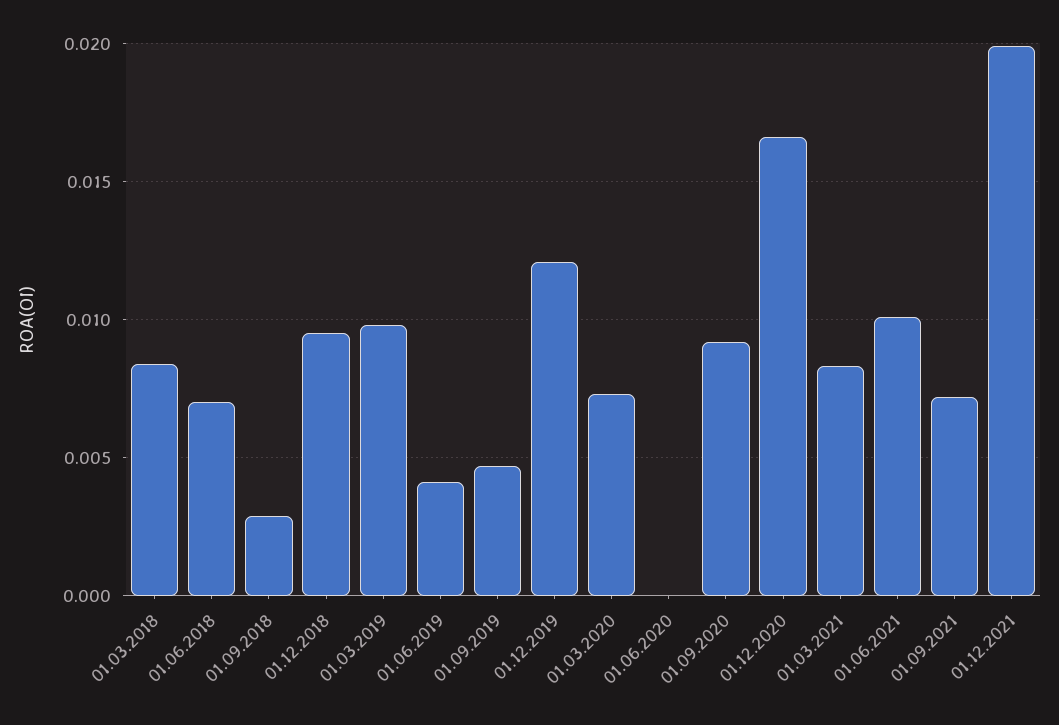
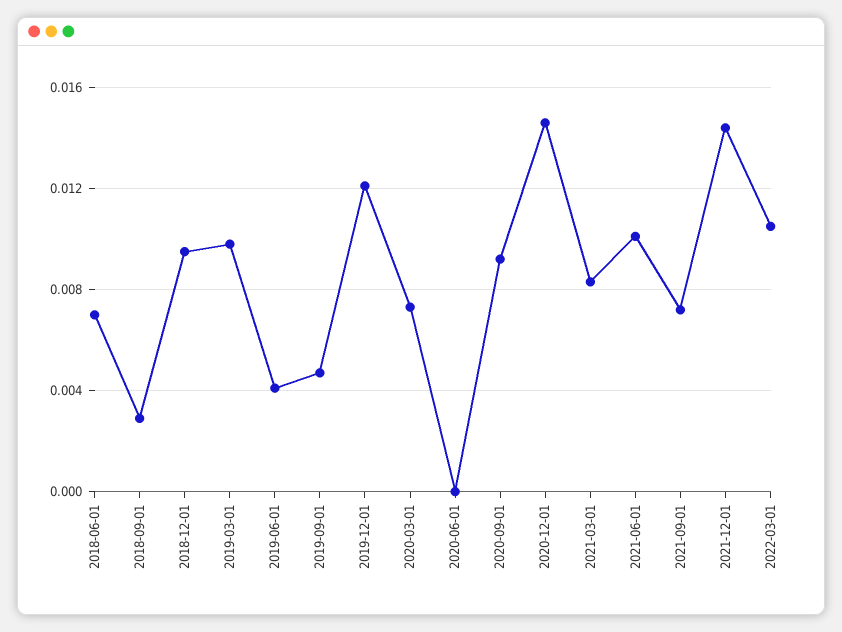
01.03.2018: 0.0085 -> none
01.12.2020: 0.0165 -> 0.0145
01.12.2021: 0.02 -> 0.0145
2022-03-01: none -> 0.0105

